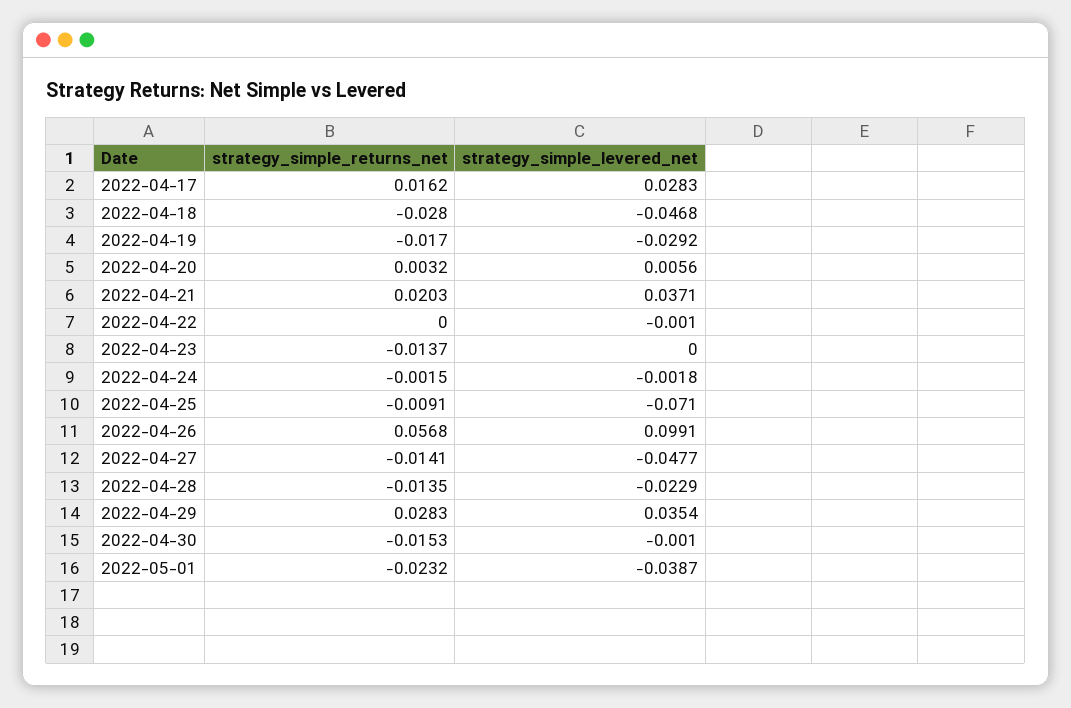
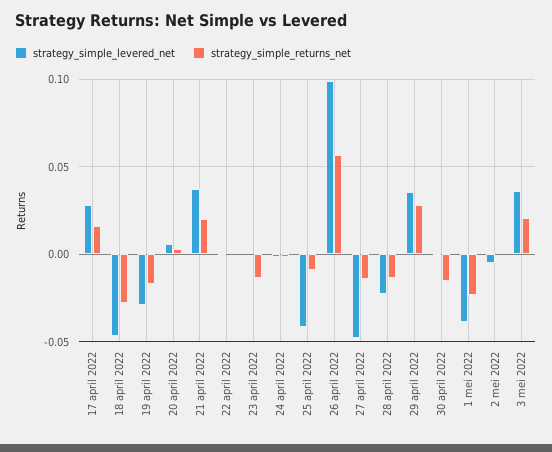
strategy_simple_levered_net, 2022-04-25: -0.071 -> -0.04
strategy_simple_levered_net, 2 mei 2022: none -> -0.005
strategy_simple_returns_net, 2 mei 2022: none -> 0
strategy_simple_levered_net, 3 mei 2022: none -> 0.035
strategy_simple_returns_net, 3 mei 2022: none -> 0.02

